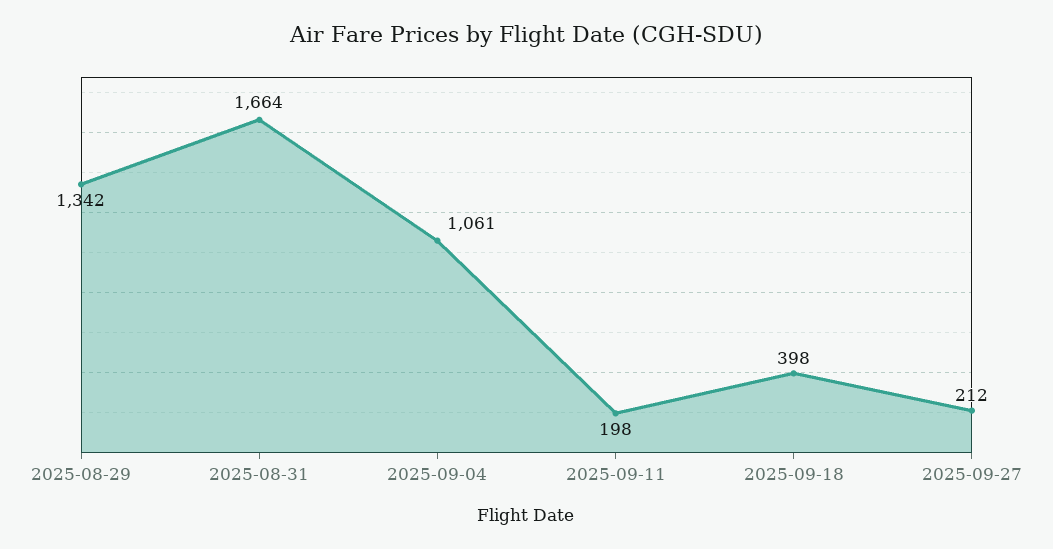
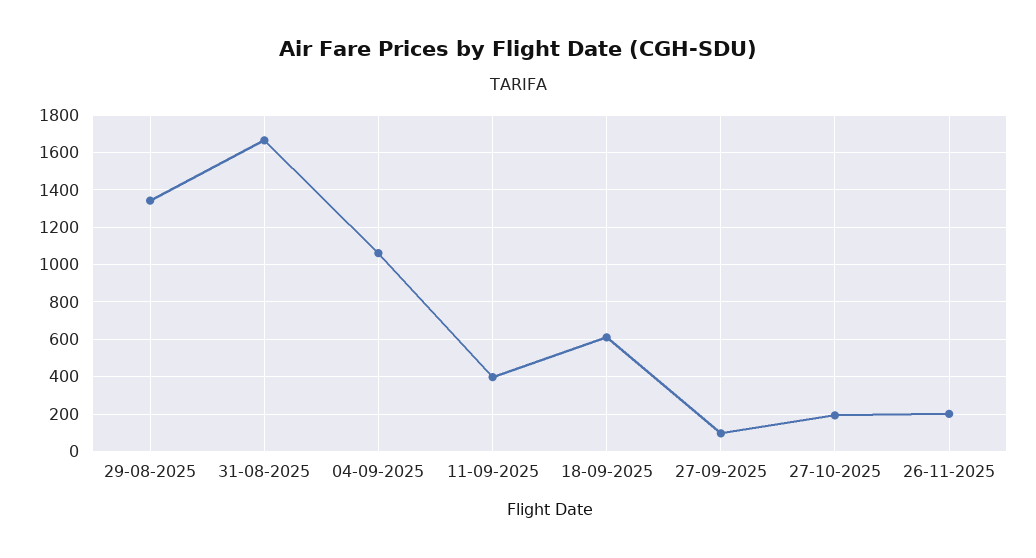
2025-09-11: 198 -> 400
2025-09-18: 398 -> 600
2025-09-27: 212 -> 100
27-10-2025: none -> 200
26-11-2025: none -> 200

